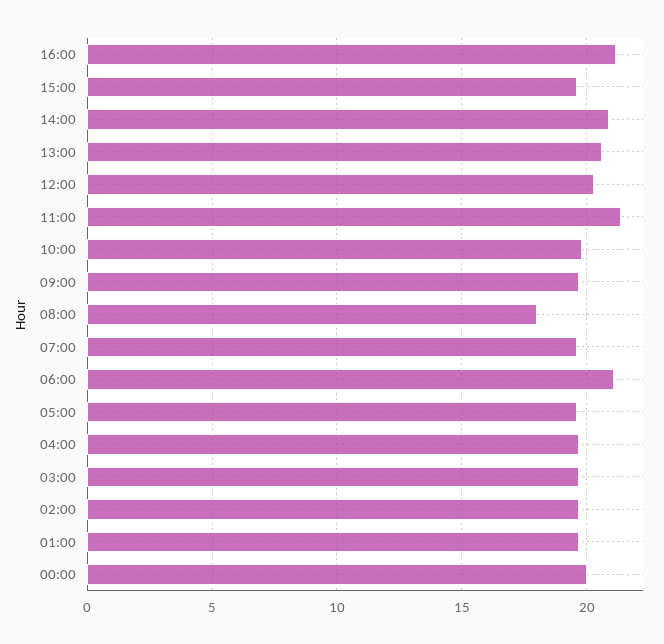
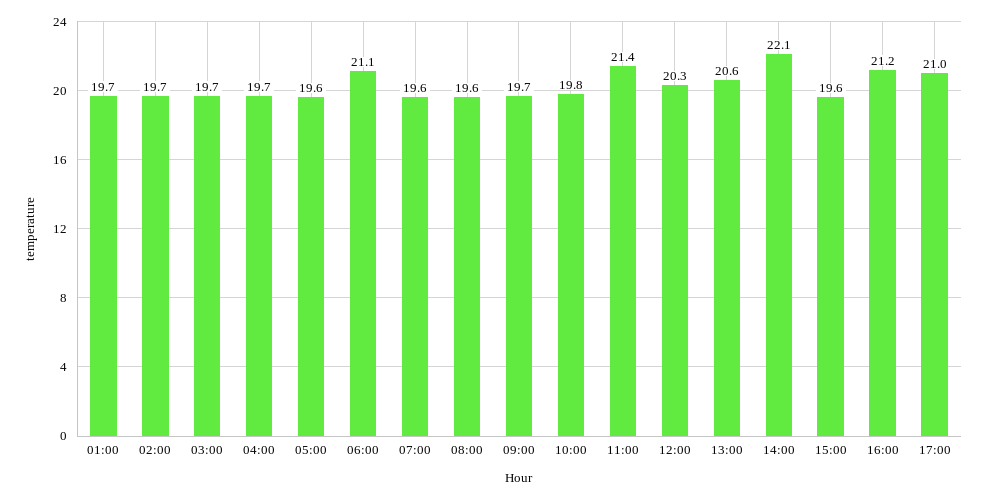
14:00: 21 -> 22.1
08:00: 18 -> 19.6
00:00: 20 -> none
17:00: none -> 21

